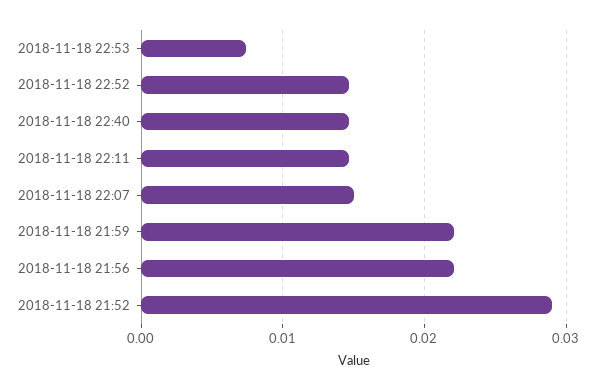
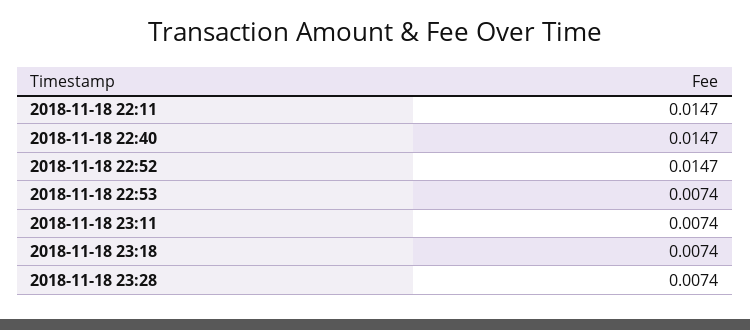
2018-11-18 22:07: 0.015 -> none
2018-11-18 21:59: 0.022 -> none
2018-11-18 21:56: 0.022 -> none
2018-11-18 21:52: 0.029 -> none
2018-11-18 23:11: none -> 0.0074
2018-11-18 23:18: none -> 0.0074
2018-11-18 23:28: none -> 0.0074

